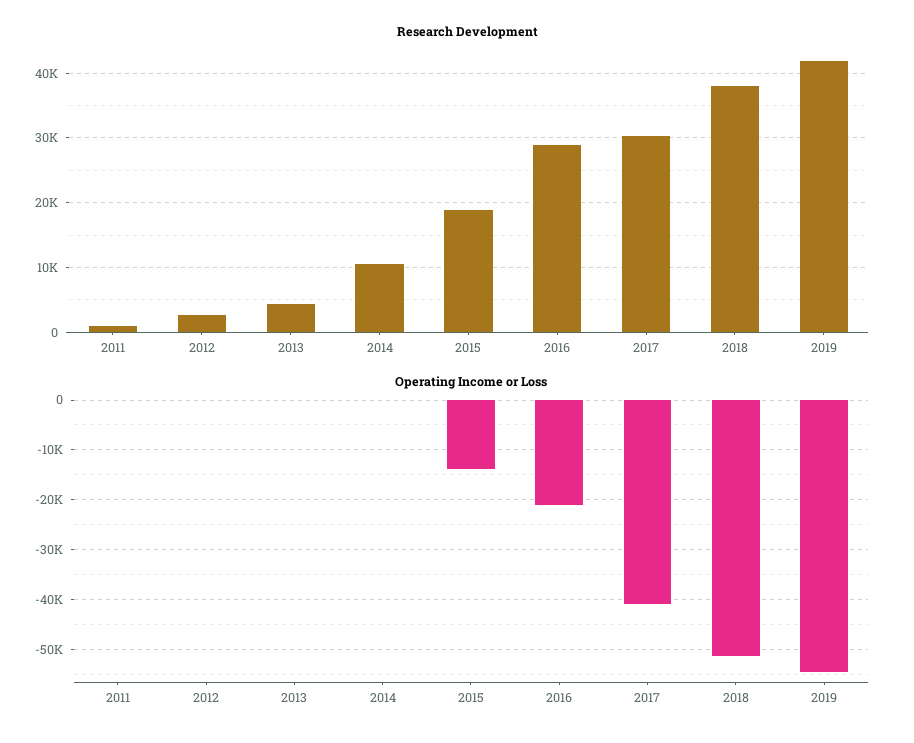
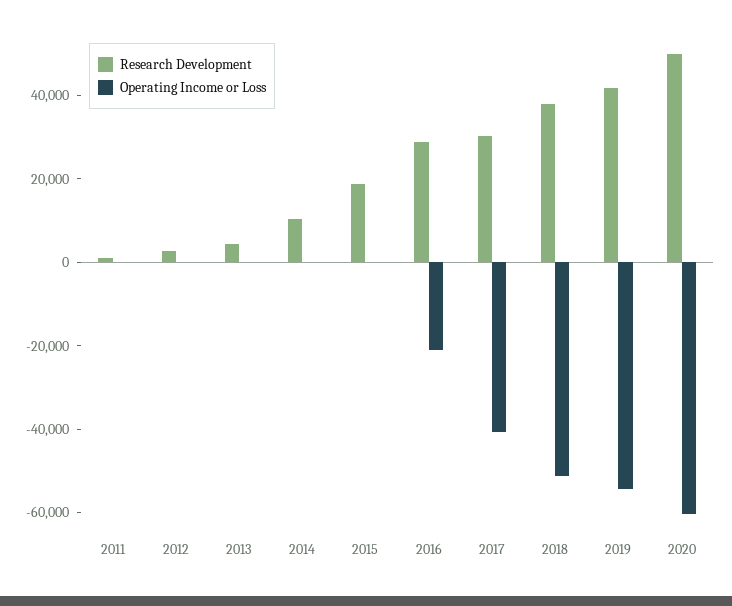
Operating Income or Loss, 2015: -14000 -> 0
Research Development, 2020: none -> 50000
Operating Income or Loss, 2020: none -> -60000

